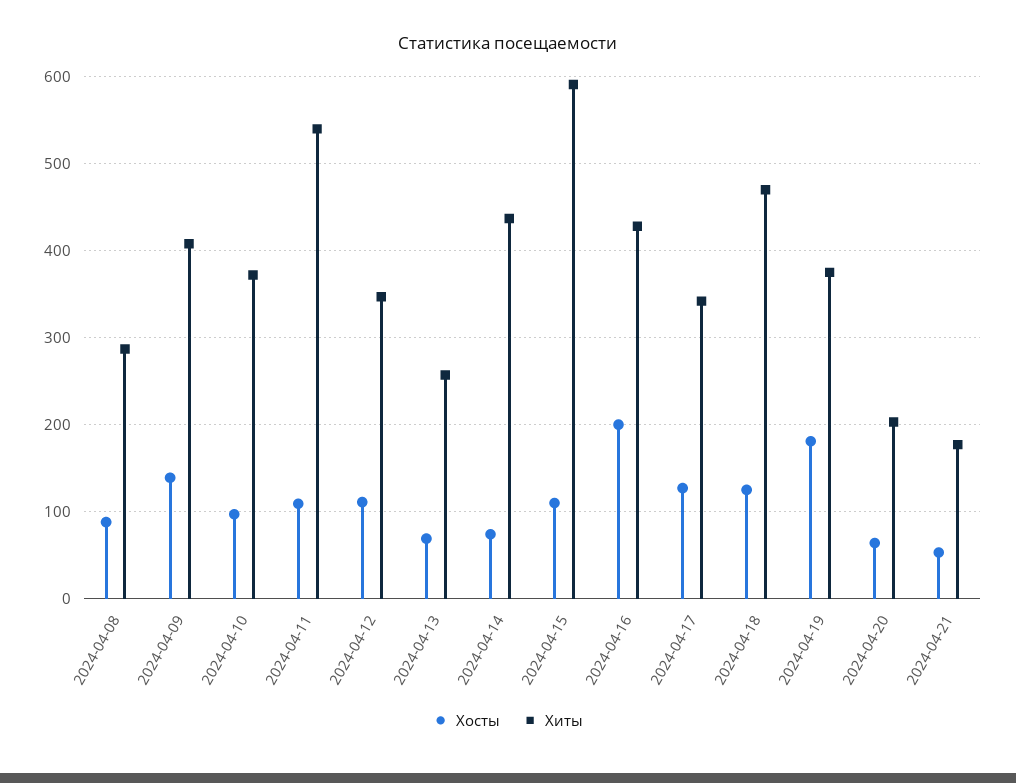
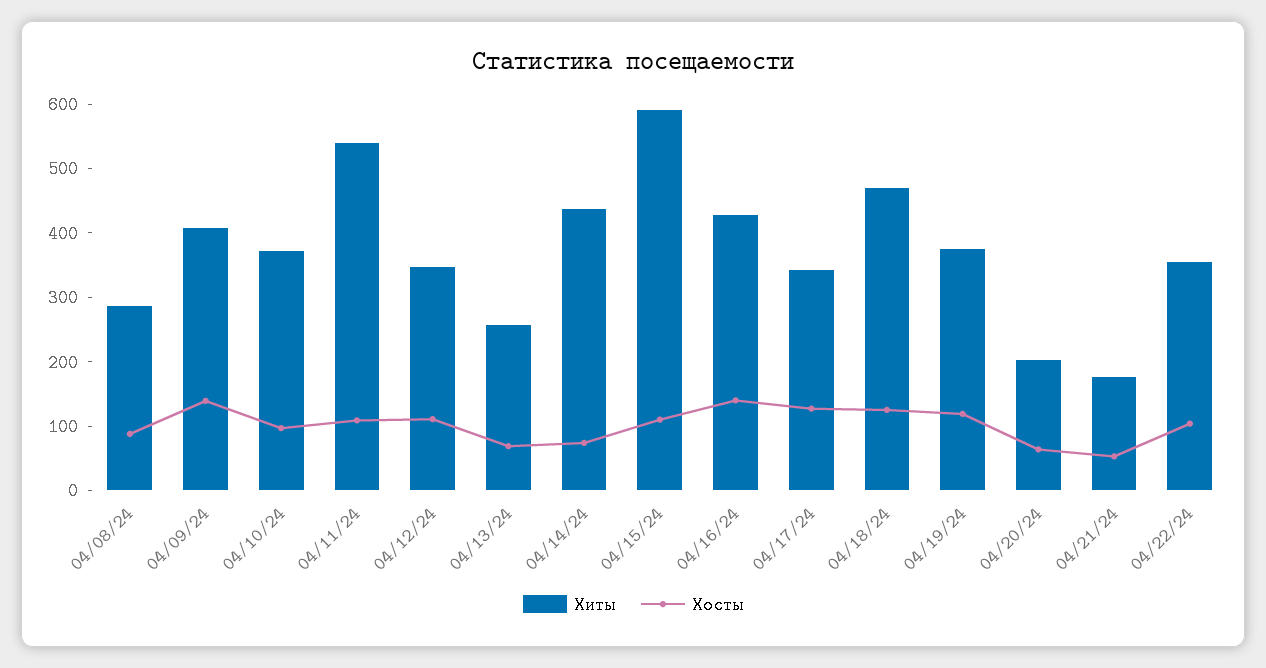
Хосты, 2024-04-16: 200 -> 140
Хосты, 2024-04-19: 180 -> 120
Хиты, 04/22/24: none -> 360
Хосты, 04/22/24: none -> 100

